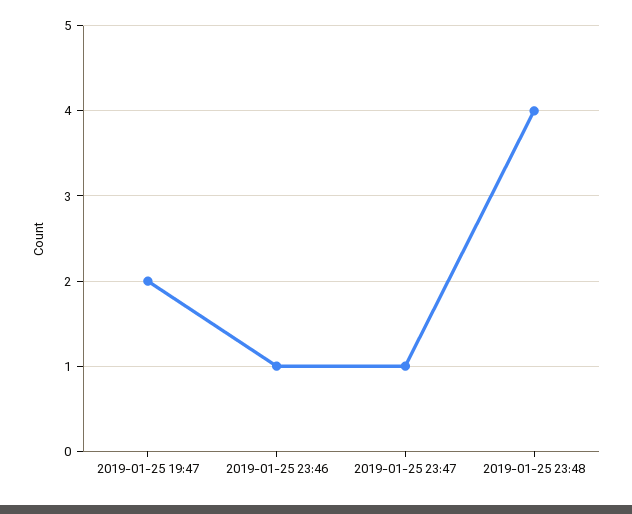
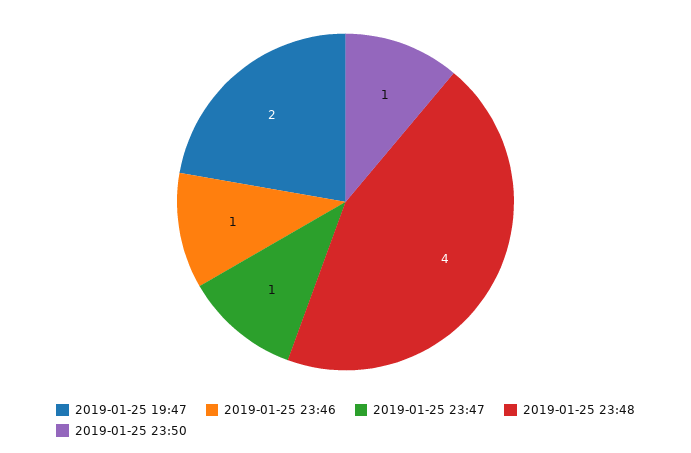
2019-01-25 23:50: none -> 1

